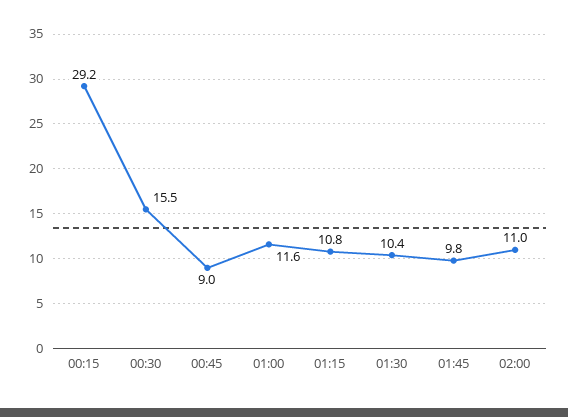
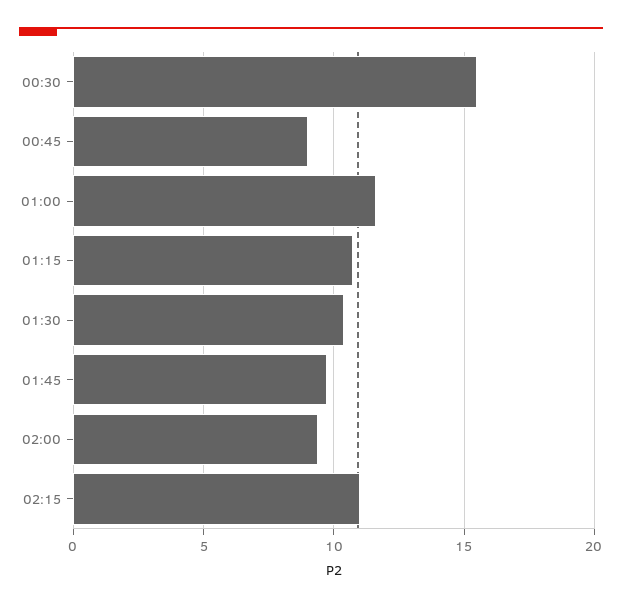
00:15: 29.2 -> none
02:00: 11 -> 9.5
02:15: none -> 11

